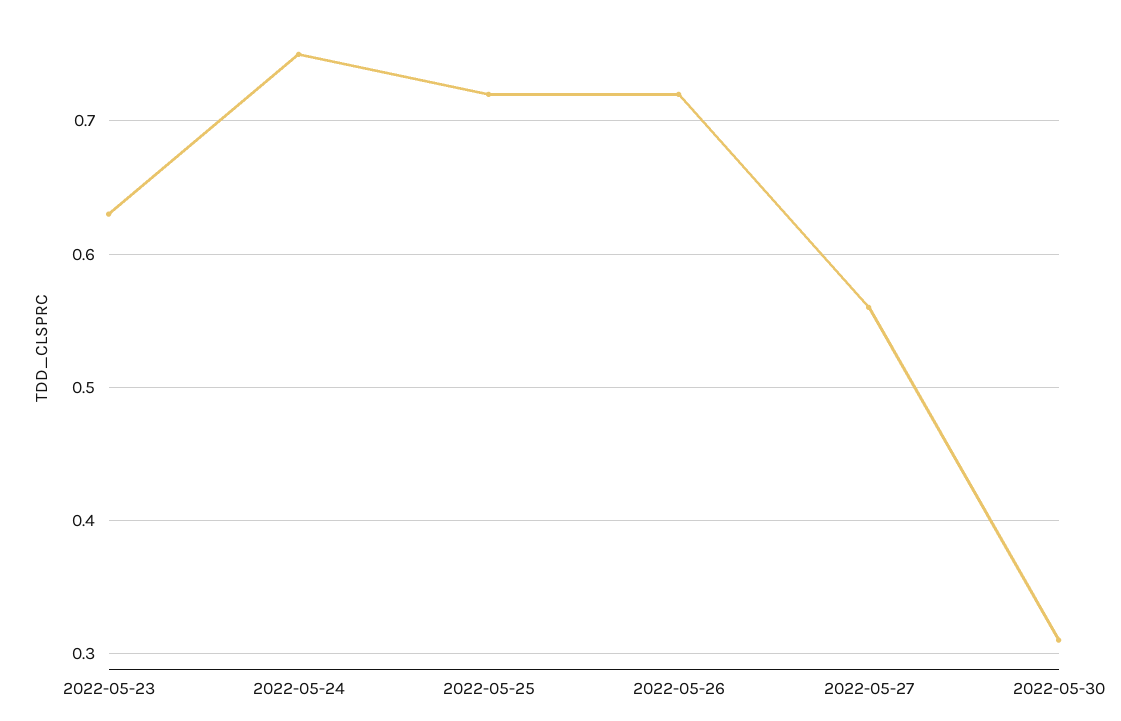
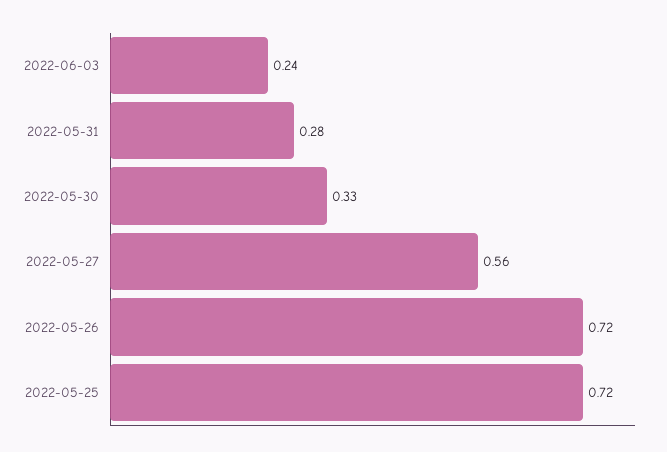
2022-05-23: 0.63 -> none
2022-05-24: 0.75 -> none
2022-05-30: 0.31 -> 0.33
2022-06-03: none -> 0.24
2022-05-31: none -> 0.28

